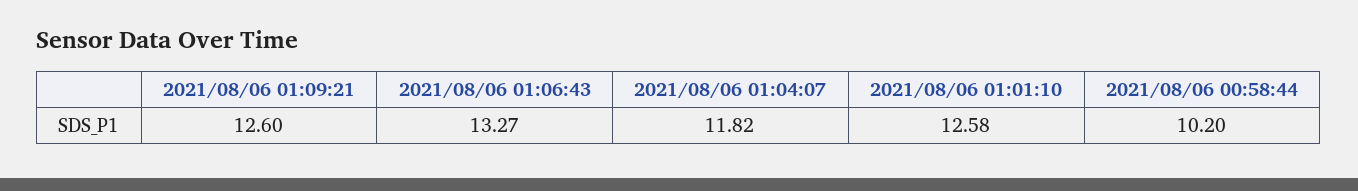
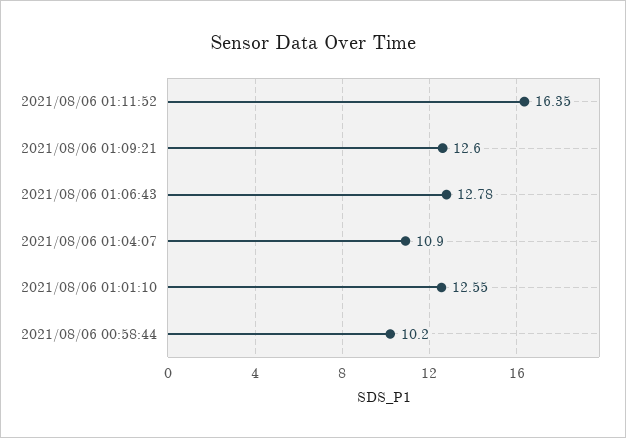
2021/08/06 01:06:43: 13.27 -> 12.78
2021/08/06 01:04:07: 11.82 -> 10.9
2021/08/06 01:01:10: 12.58 -> 12.55
2021/08/06 01:11:52: none -> 16.35

